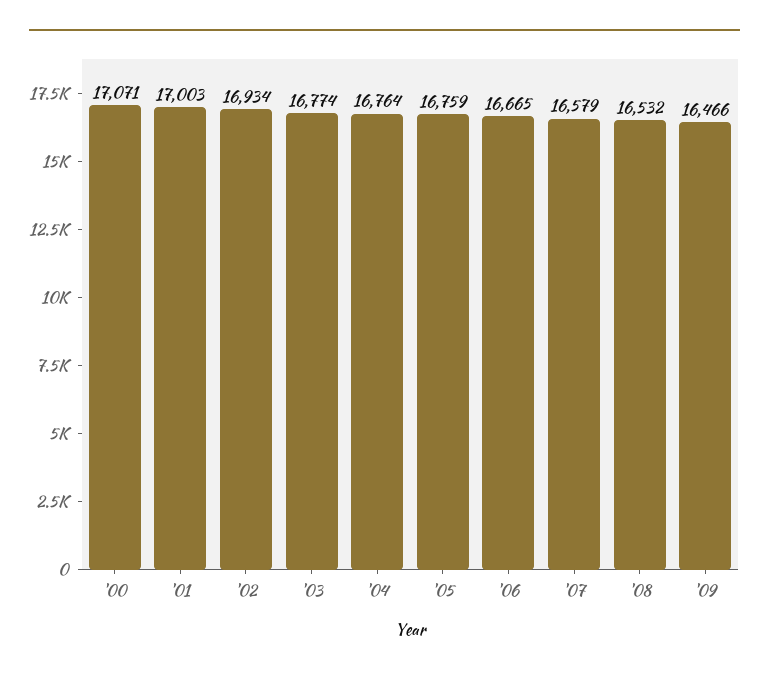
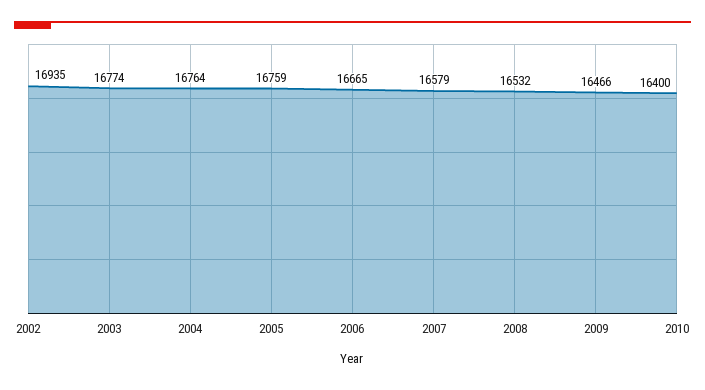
'00: 17071 -> none
'01: 17003 -> none
'02: 16934 -> 16935
2010: none -> 16400

